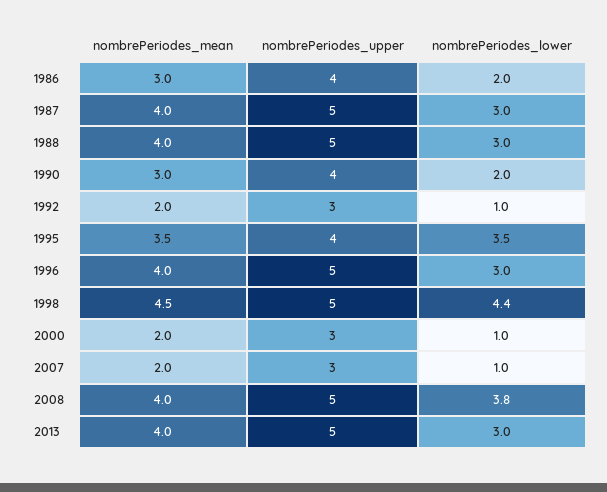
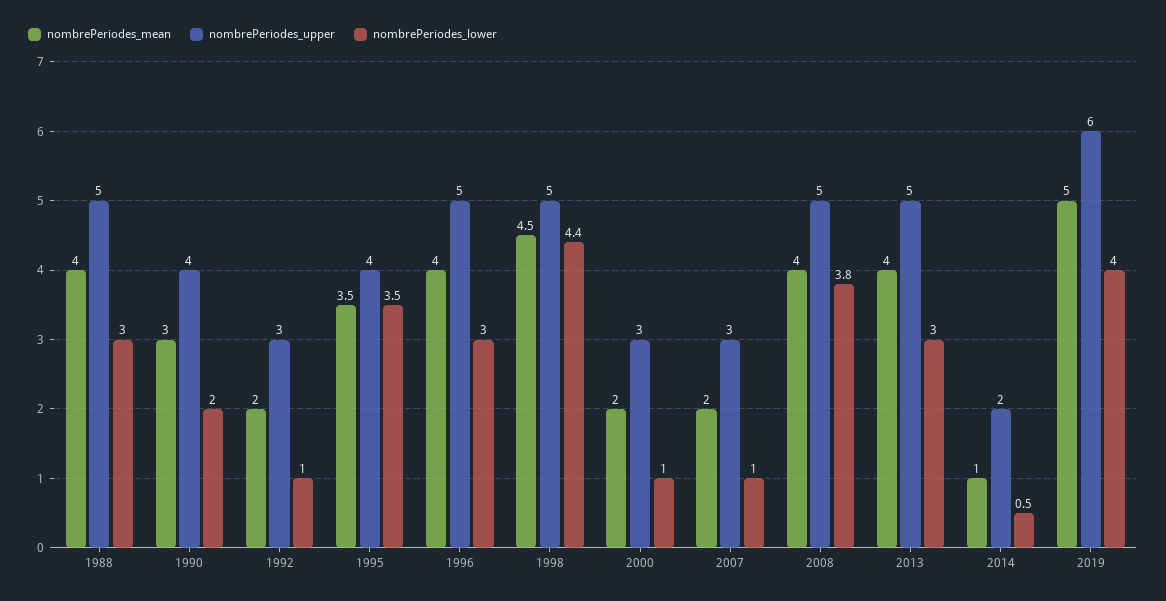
nombrePeriodes_mean, 1986: 3 -> none
nombrePeriodes_upper, 1986: 4 -> none
nombrePeriodes_lower, 1986: 2 -> none
nombrePeriodes_mean, 1987: 4 -> none
nombrePeriodes_upper, 1987: 5 -> none
nombrePeriodes_lower, 1987: 3 -> none
nombrePeriodes_mean, 2014: none -> 1
nombrePeriodes_upper, 2014: none -> 2
nombrePeriodes_lower, 2014: none -> 0.5
nombrePeriodes_mean, 2019: none -> 5
nombrePeriodes_upper, 2019: none -> 6
nombrePeriodes_lower, 2019: none -> 4

